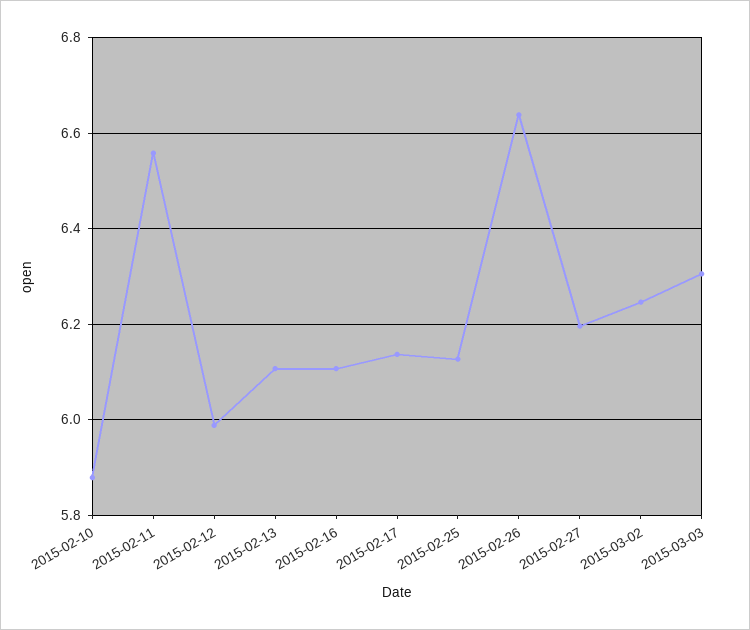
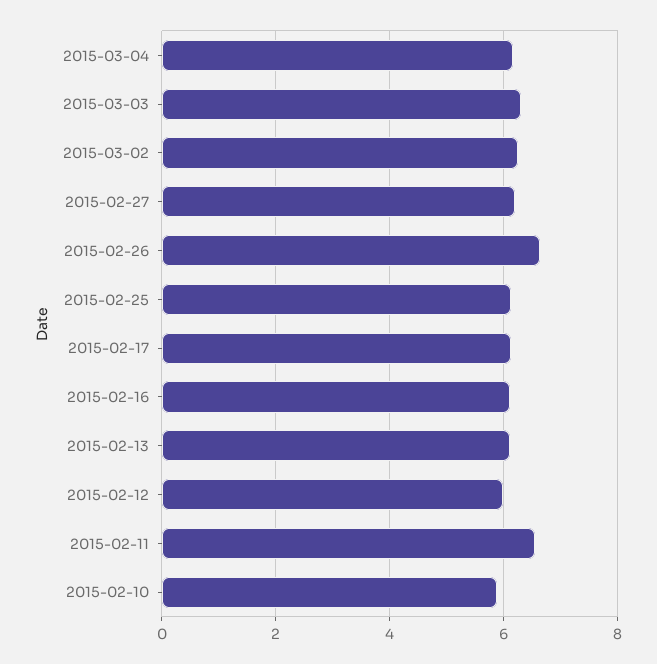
2015-03-04: none -> 6.2

